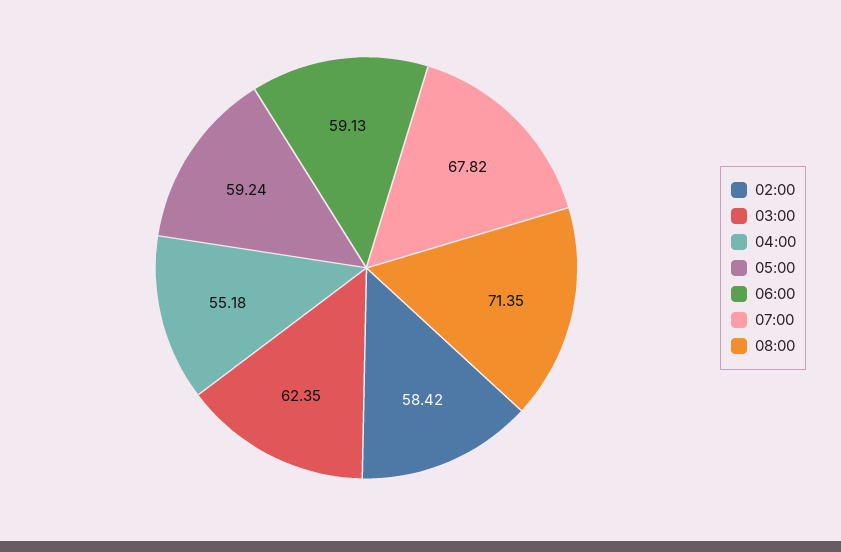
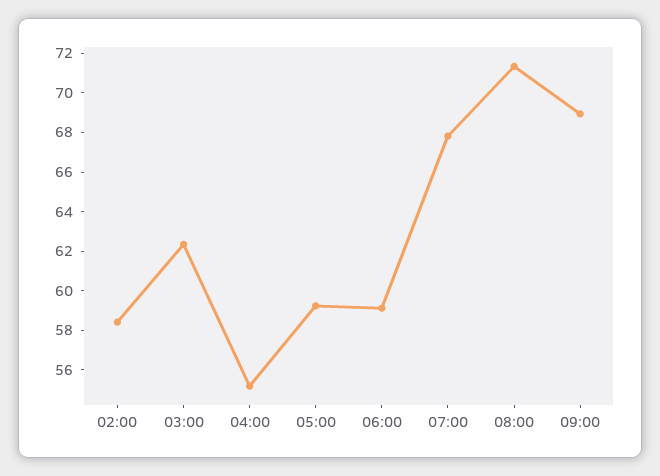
09:00: none -> 69

